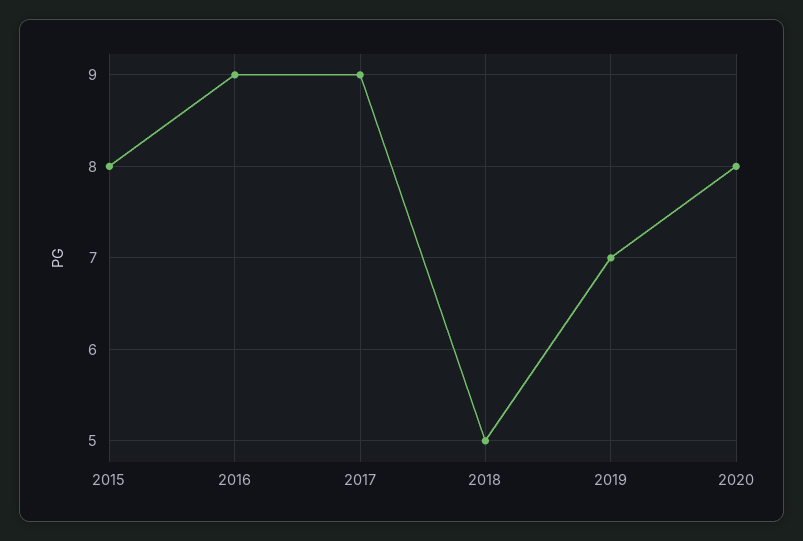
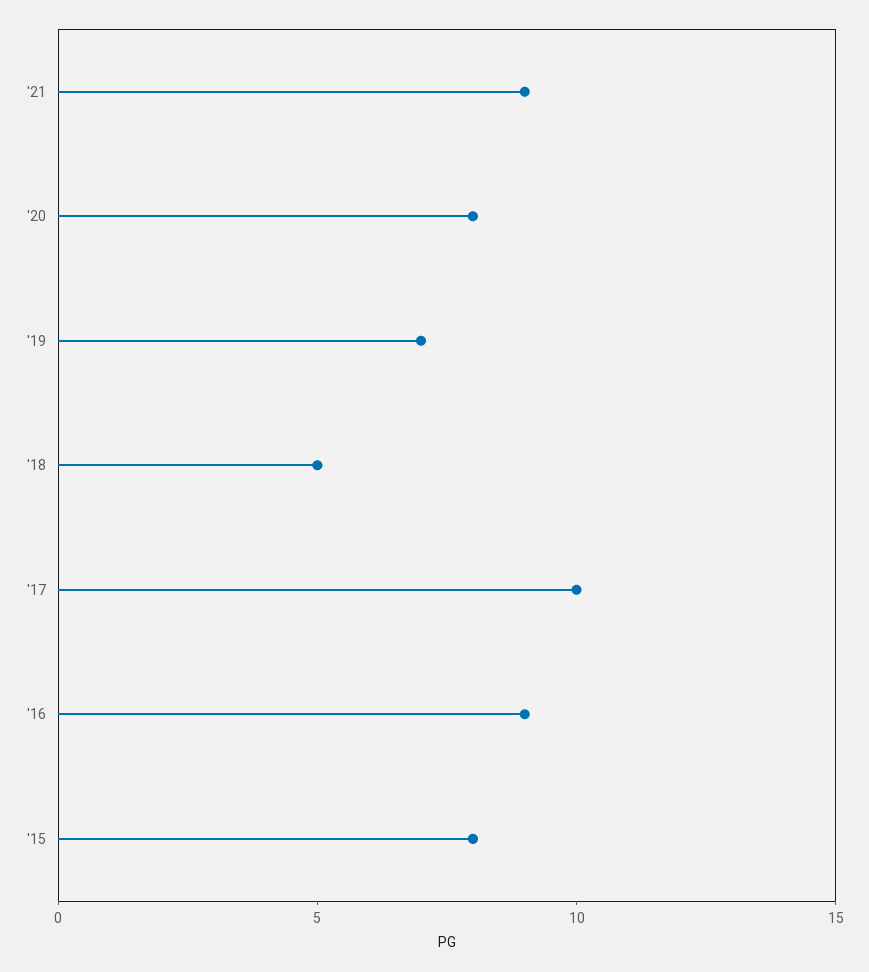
2017: 9 -> 10
'21: none -> 9

